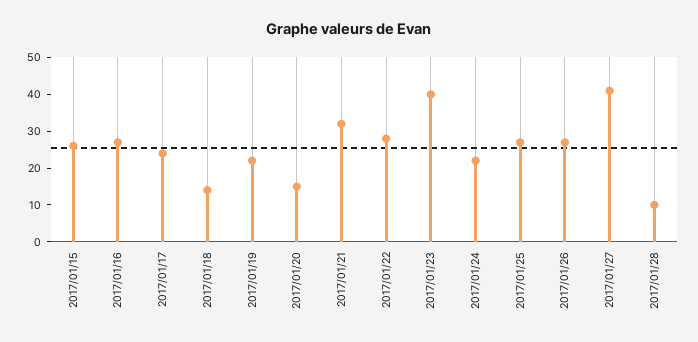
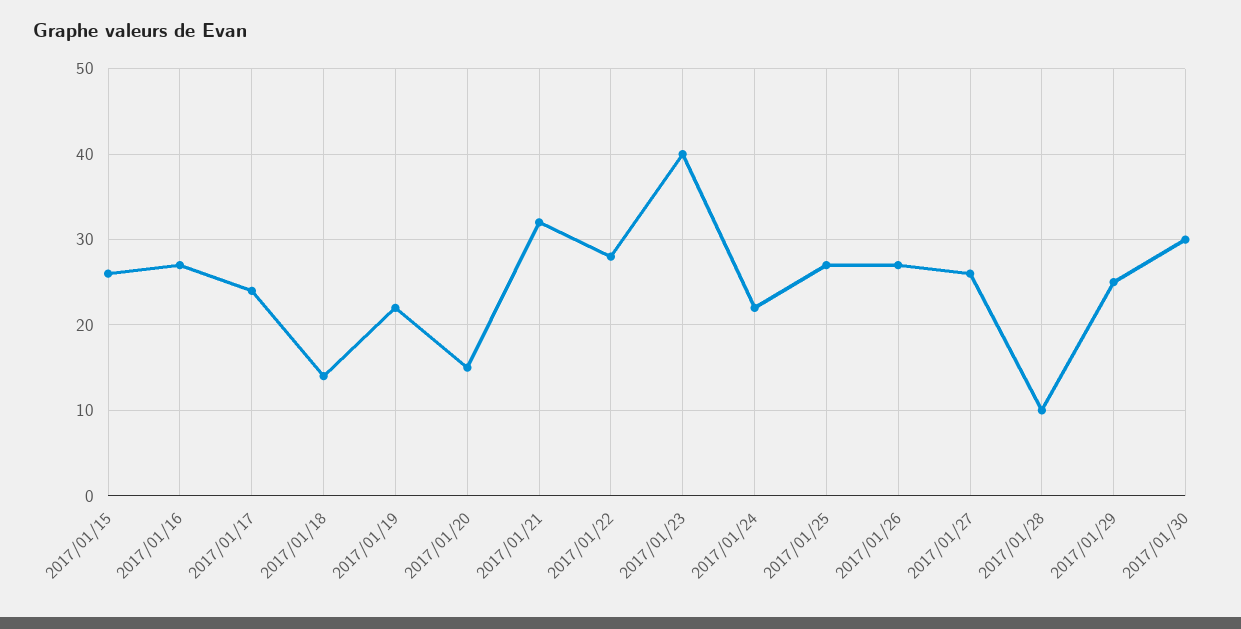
2017/01/27: 40 -> 26
2017/01/29: none -> 25
2017/01/30: none -> 30

